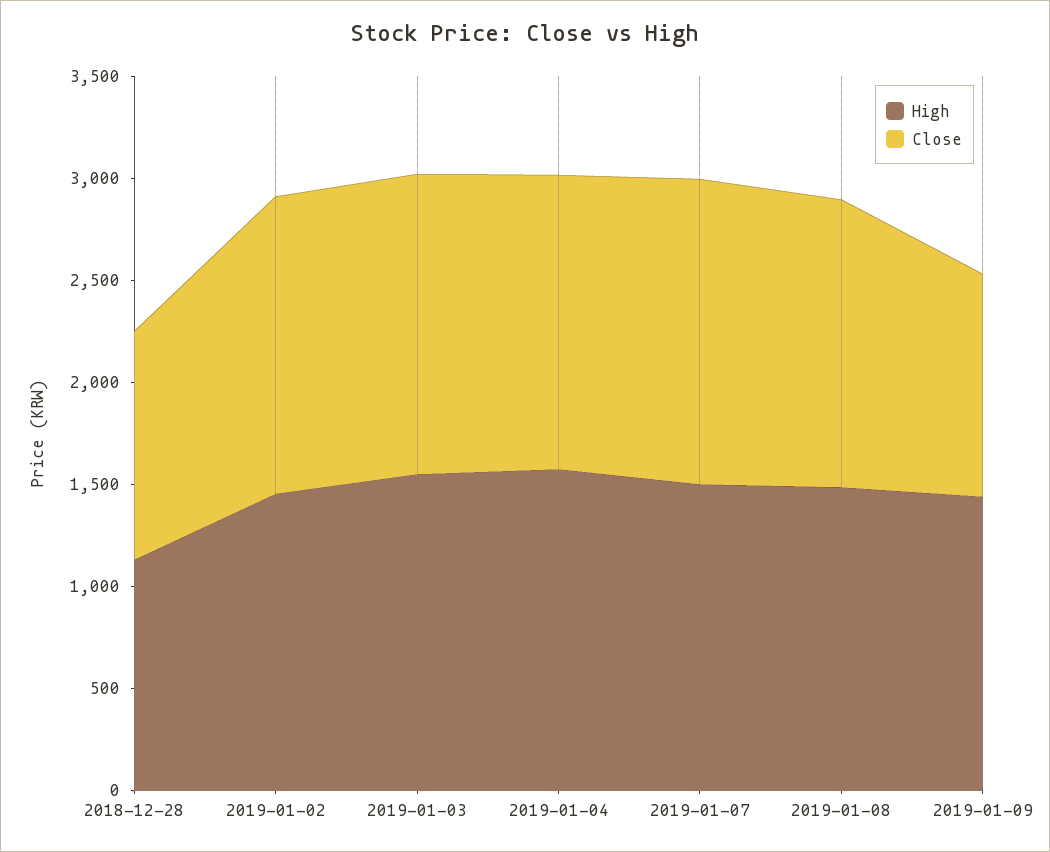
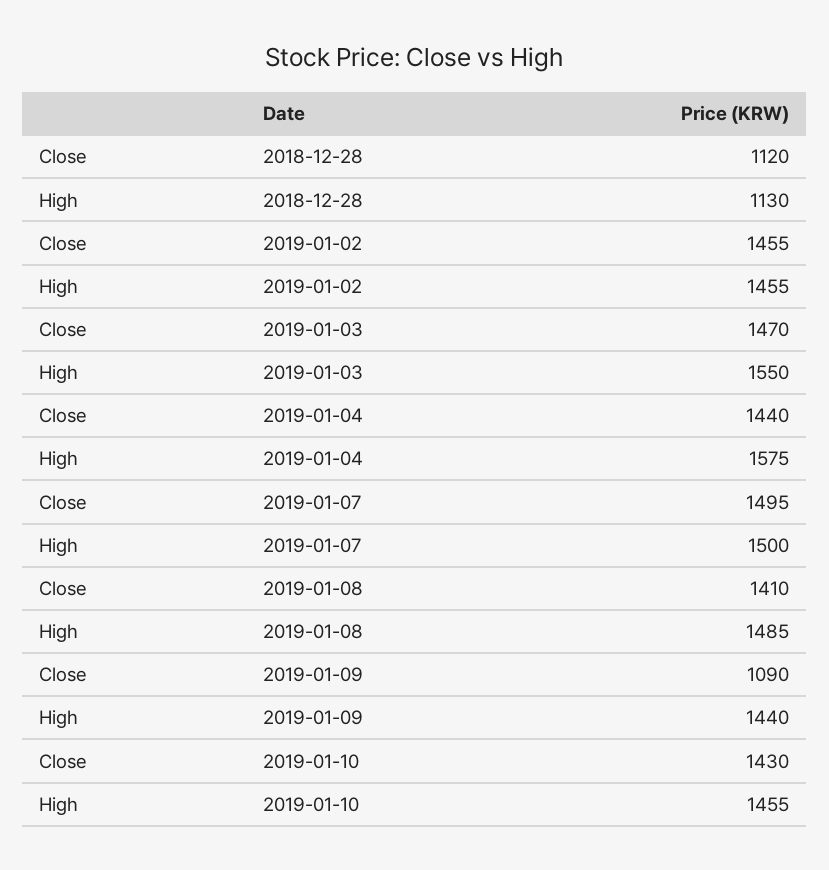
Close, 2019-01-10: none -> 1430
High, 2019-01-10: none -> 1455

